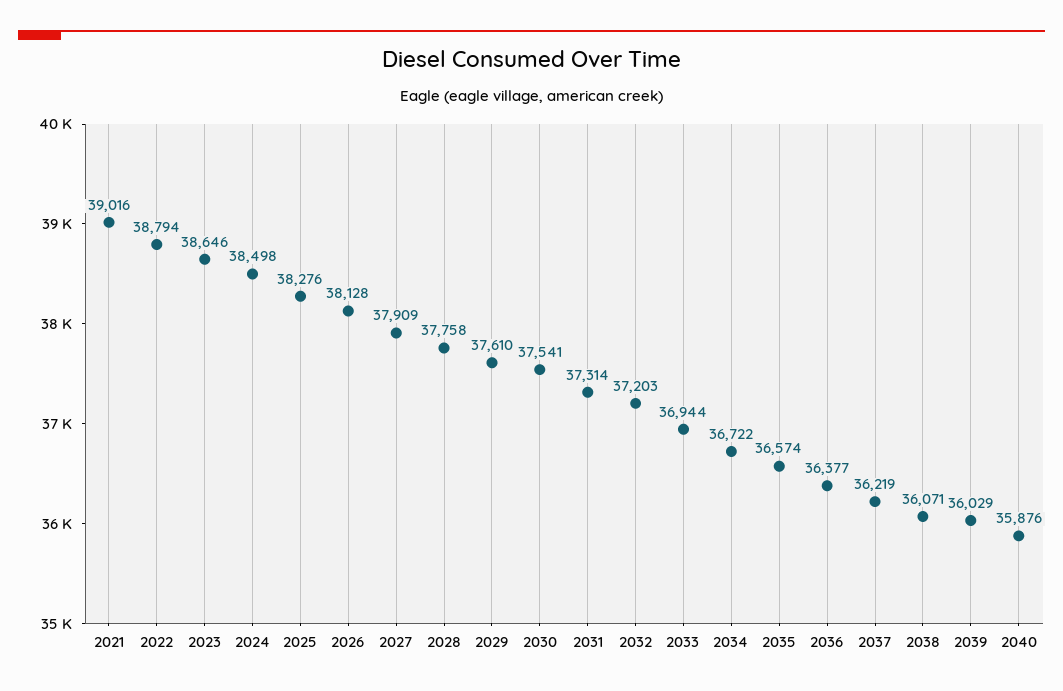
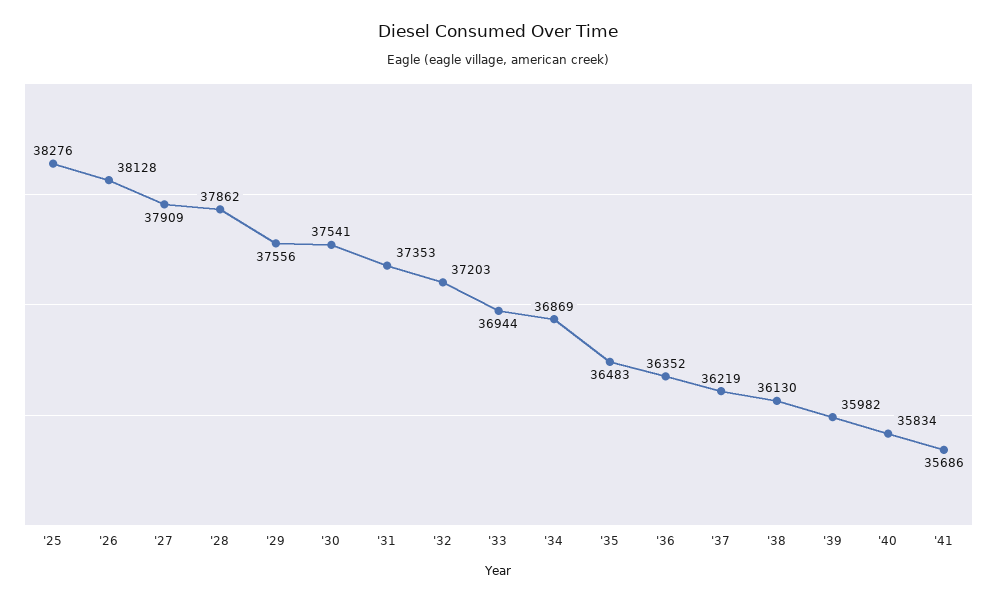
2021: 39016 -> none
2022: 38794 -> none
2023: 38646 -> none
2024: 38498 -> none
2028: 37758 -> 37862
2029: 37610 -> 37556
2031: 37314 -> 37353
2034: 36722 -> 36869
2035: 36574 -> 36483
2036: 36377 -> 36352
2038: 36071 -> 36130
2039: 36029 -> 35982
2040: 35876 -> 35834
'41: none -> 35686

